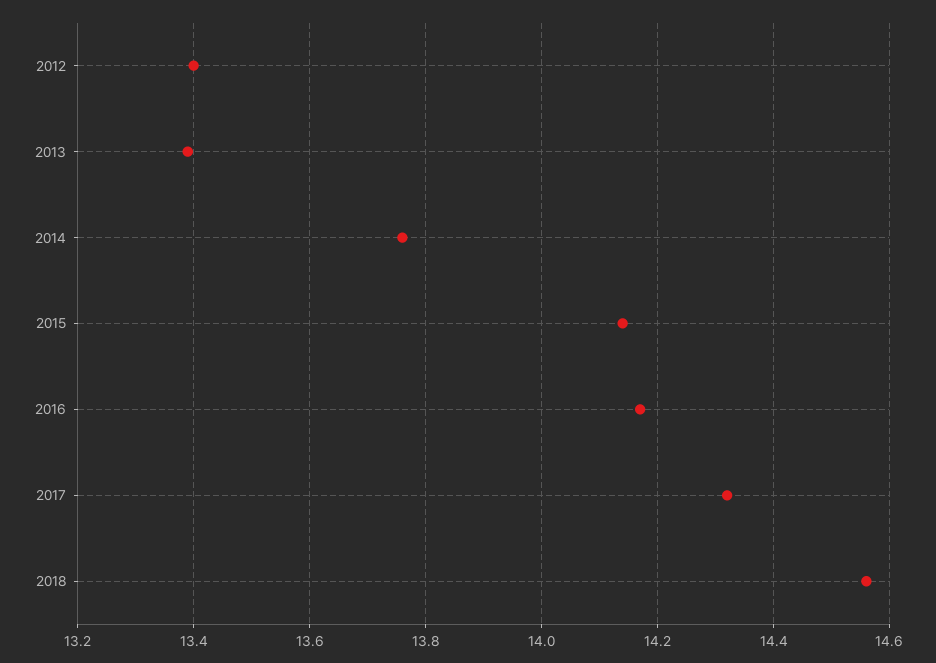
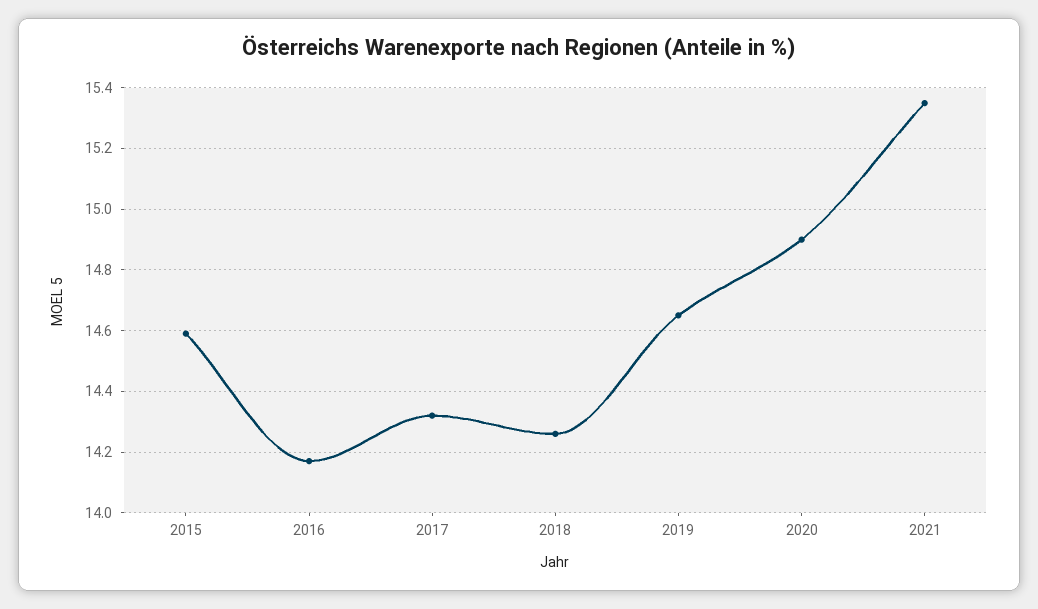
2012: 13.4 -> none
2013: 13.4 -> none
2014: 13.75 -> none
2015: 14.15 -> 14.6
2018: 14.55 -> 14.25
2019: none -> 14.65
2020: none -> 14.9
2021: none -> 15.35

